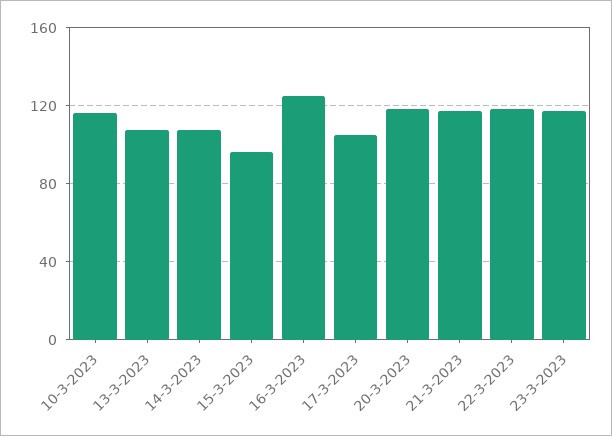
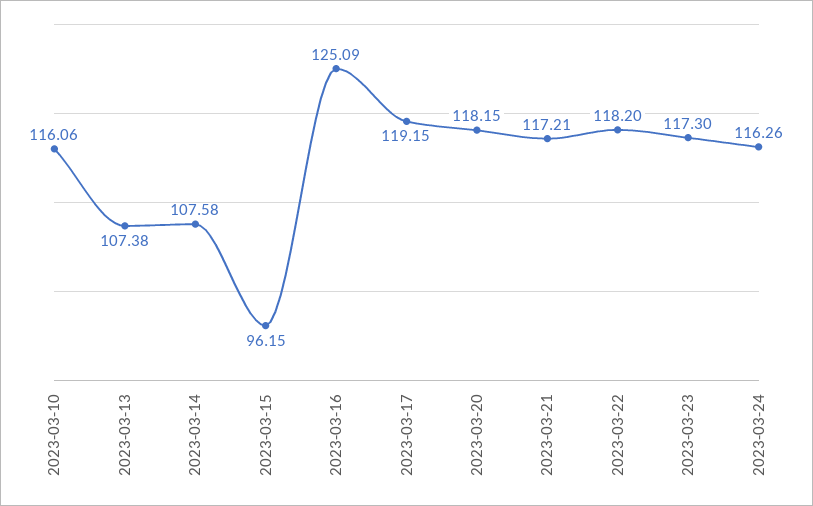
17-3-2023: 105 -> 119.15
2023-03-24: none -> 116.26

